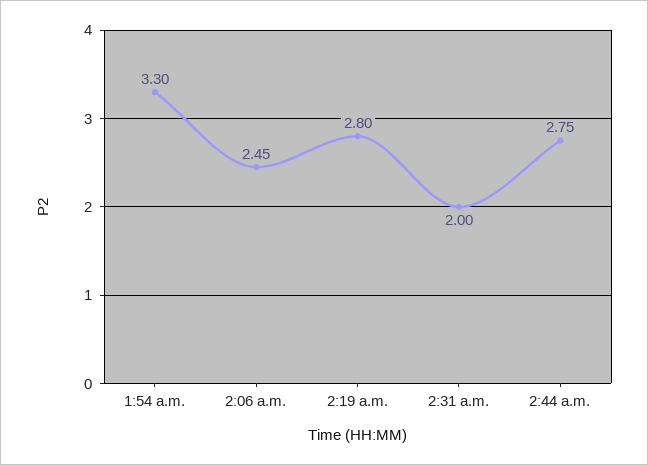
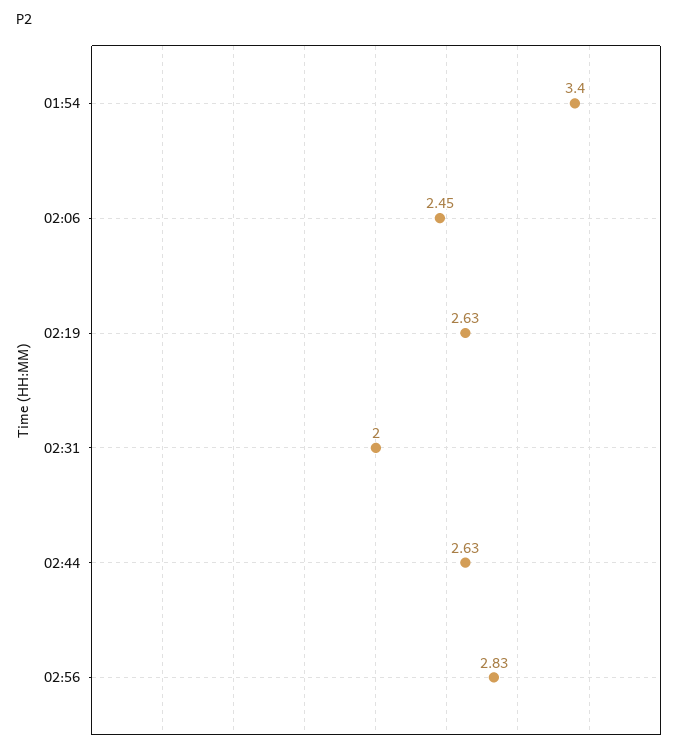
1:54 a.m.: 3.3 -> 3.4
2:19 a.m.: 2.8 -> 2.63
2:44 a.m.: 2.75 -> 2.63
02:56: none -> 2.83

